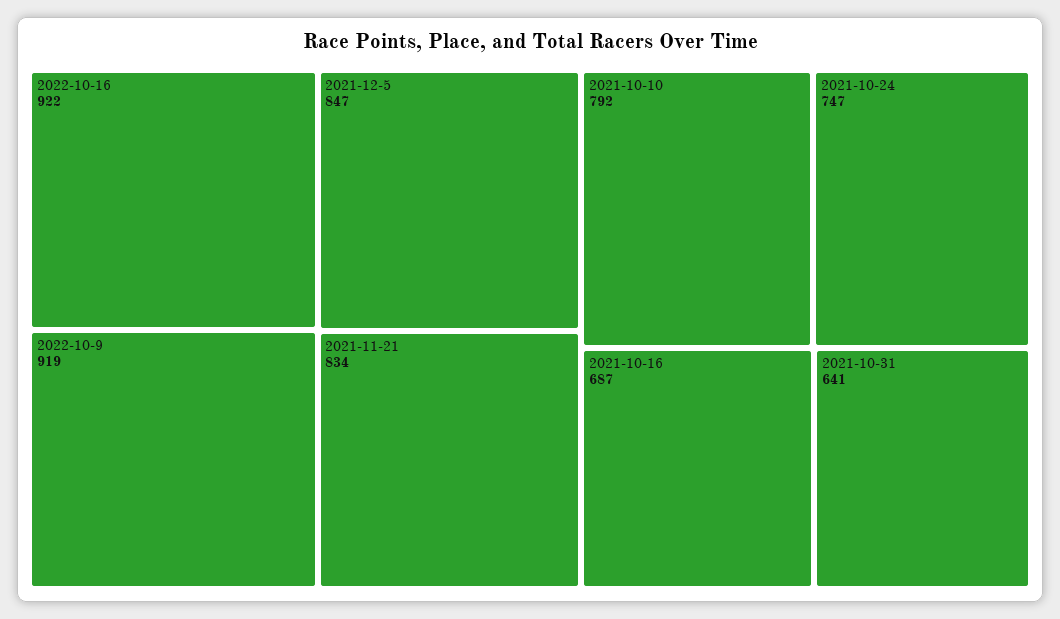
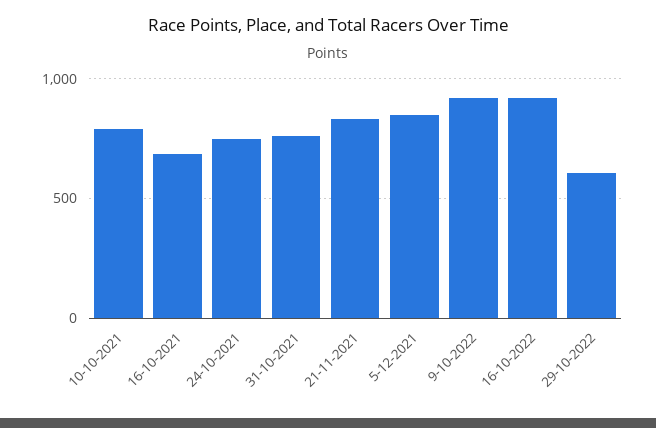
2021-10-31: 641 -> 750
29-10-2022: none -> 600

